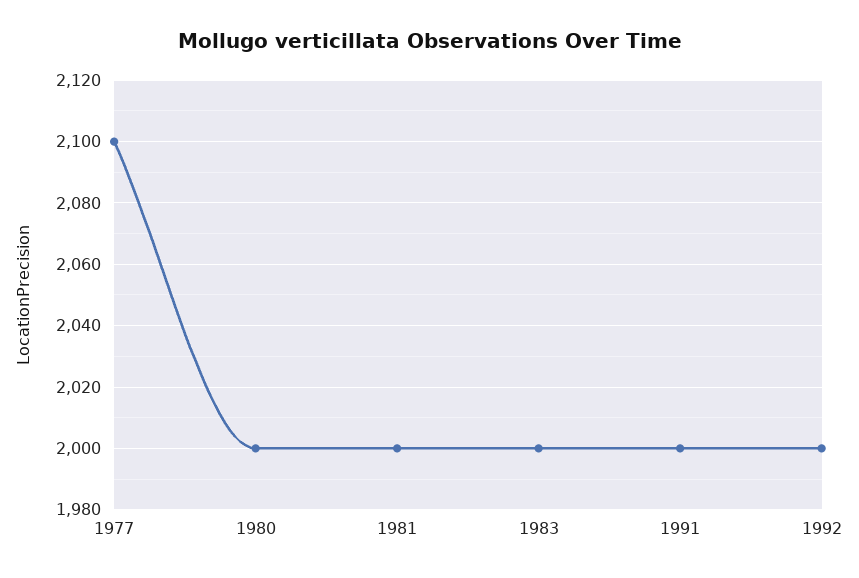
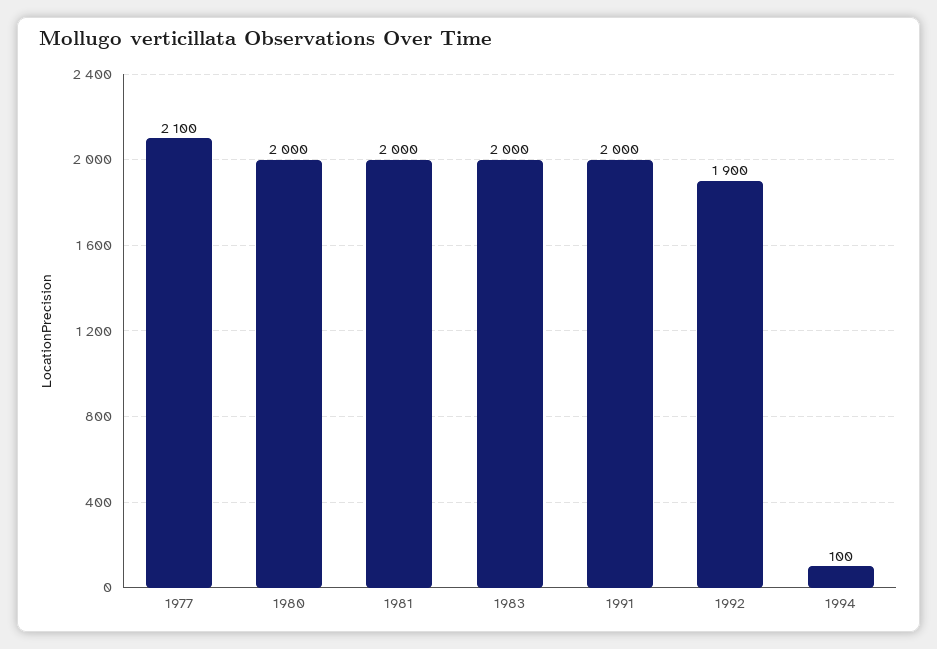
1992: 2000 -> 1900
1994: none -> 100

